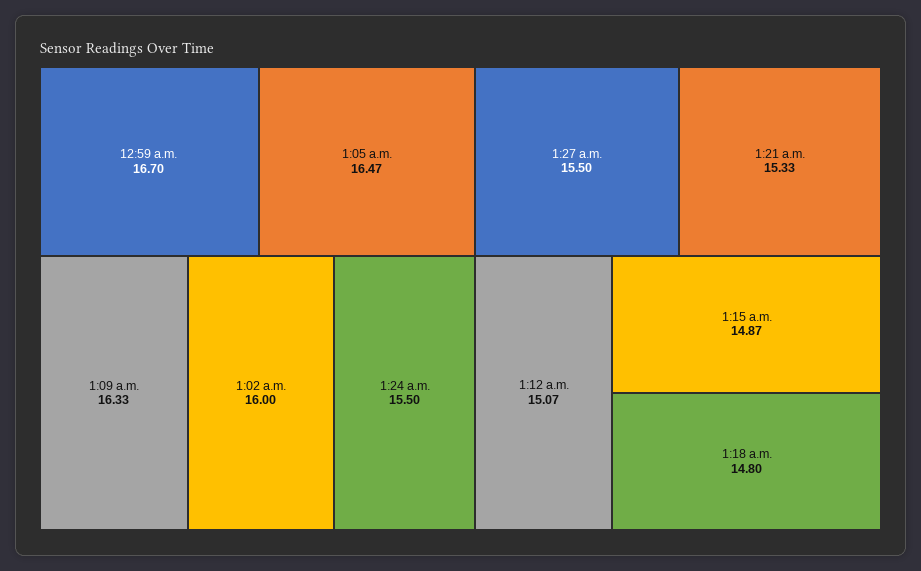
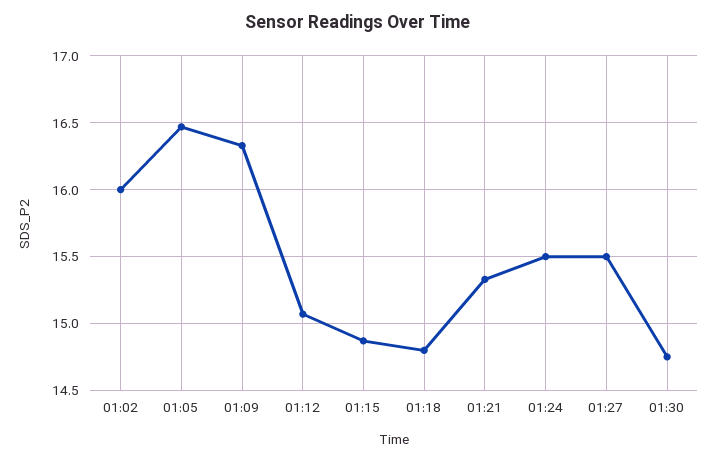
12:59 a.m.: 16.7 -> none
01:30: none -> 14.75

